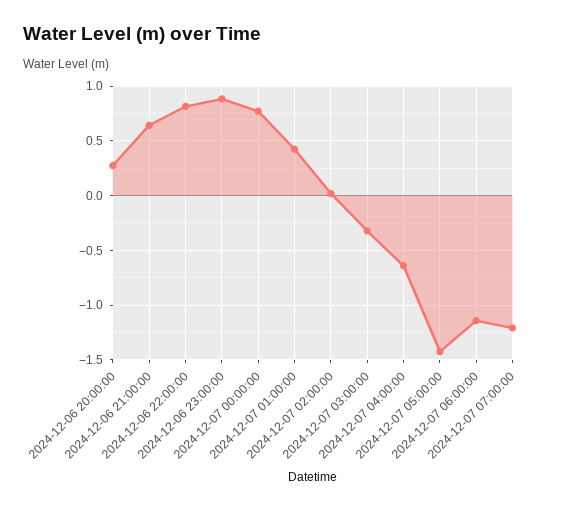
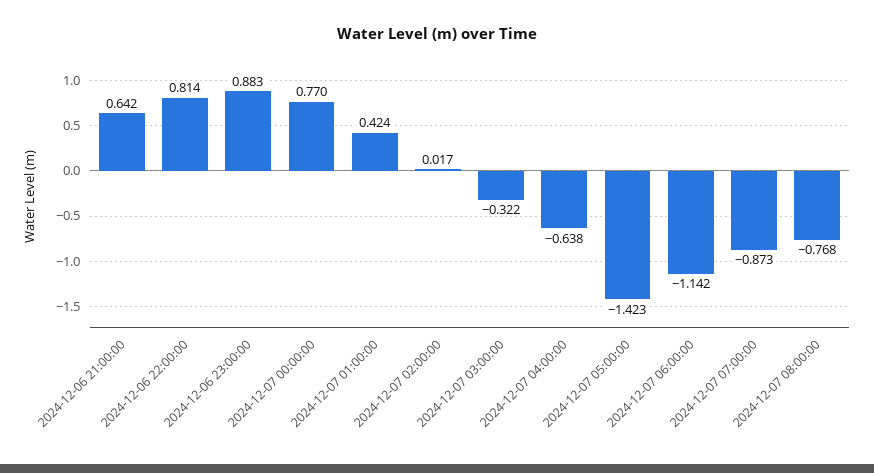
2024-12-06 20:00:00: 0.3 -> none
2024-12-07 07:00:00: -1.2 -> -0.873
2024-12-07 08:00:00: none -> -0.768

